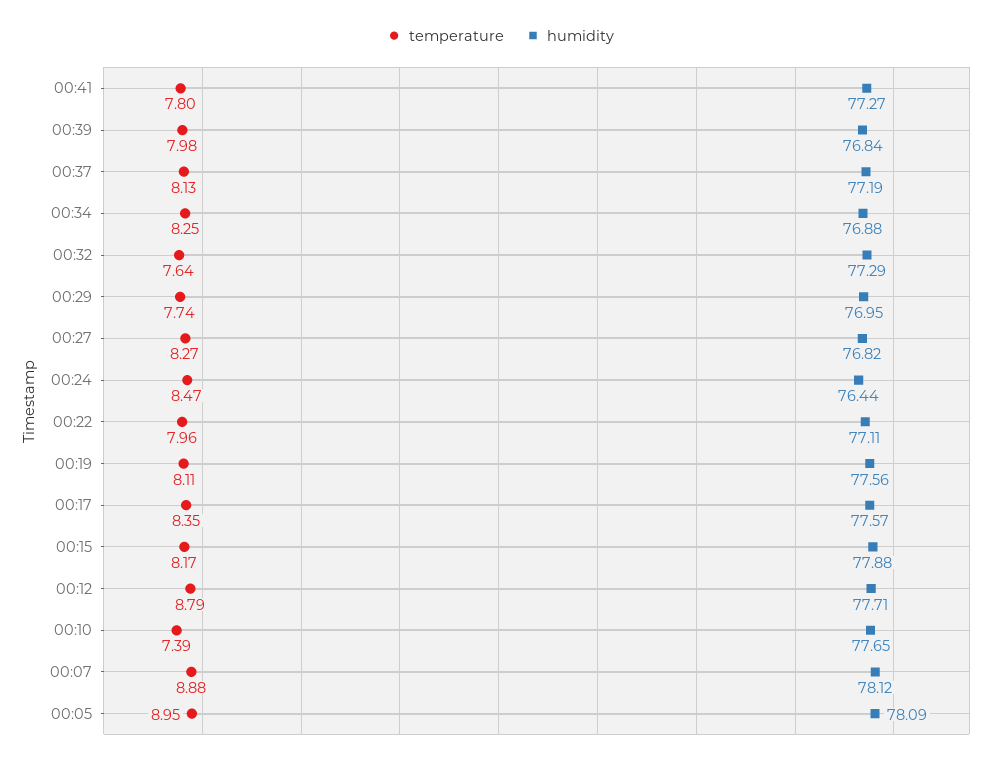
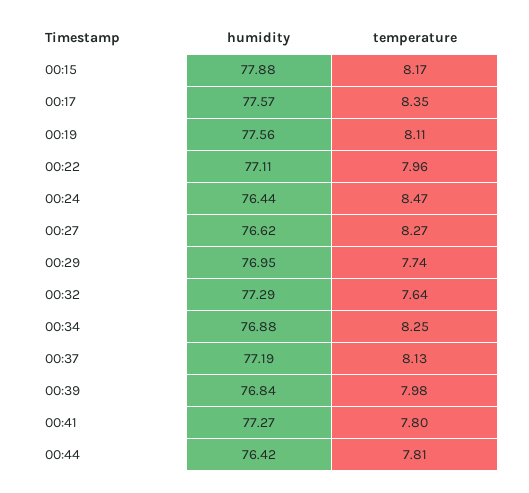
humidity, 00:27: 76.82 -> 76.62
temperature, 00:12: 8.79 -> none
humidity, 00:12: 77.71 -> none
temperature, 00:10: 7.39 -> none
humidity, 00:10: 77.65 -> none
temperature, 00:07: 8.88 -> none
humidity, 00:07: 78.12 -> none
temperature, 00:05: 8.95 -> none
humidity, 00:05: 78.09 -> none
humidity, 00:44: none -> 76.42
temperature, 00:44: none -> 7.81

